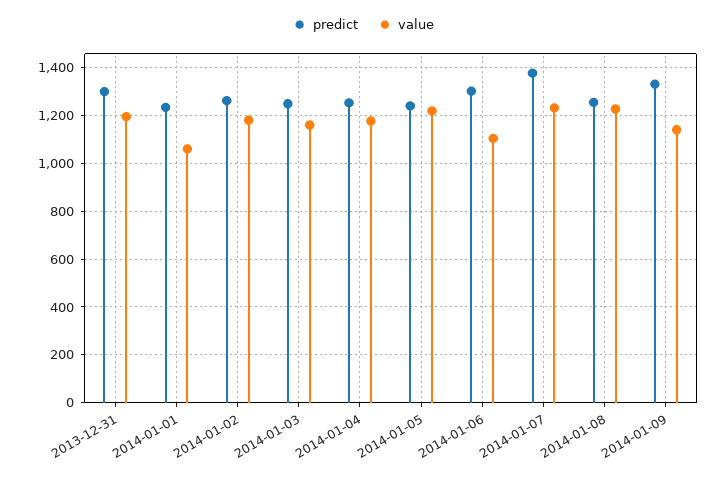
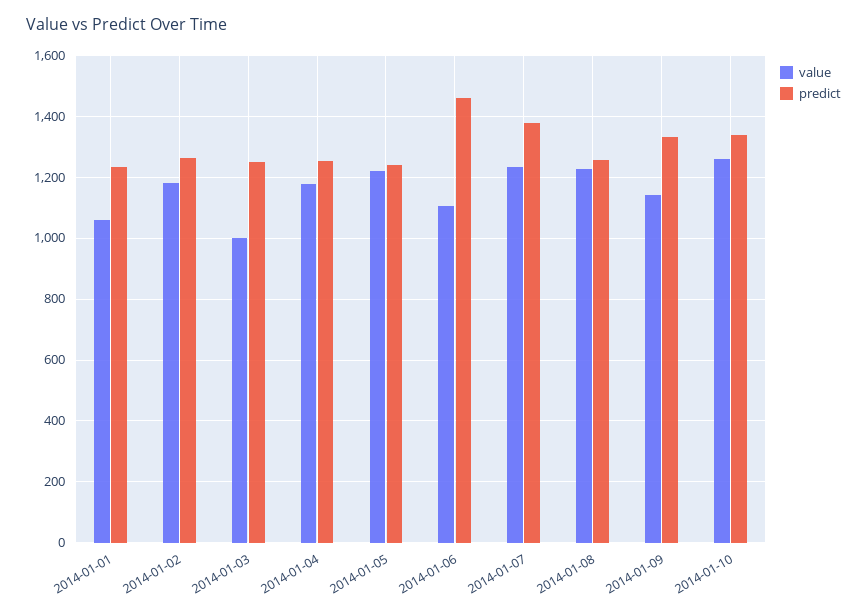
predict, 2013-12-31: 1300 -> none
value, 2013-12-31: 1200 -> none
value, 2014-01-03: 1150 -> 1000
predict, 2014-01-06: 1300 -> 1460
value, 2014-01-10: none -> 1260
predict, 2014-01-10: none -> 1340

